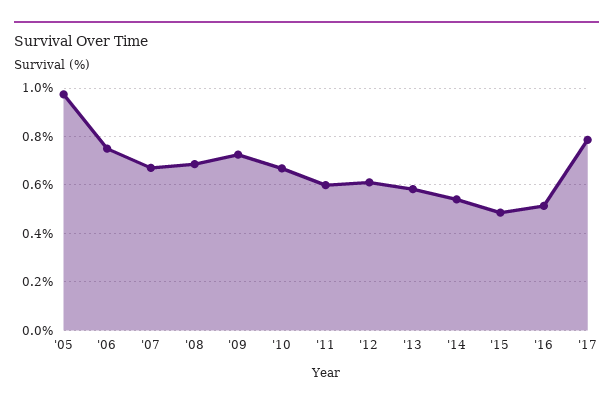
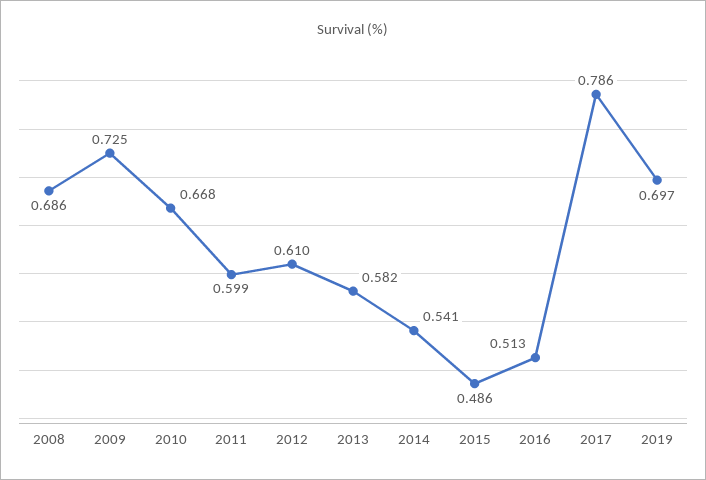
'05: 0.975 -> none
'06: 0.75 -> none
'07: 0.675 -> none
2019: none -> 0.697

